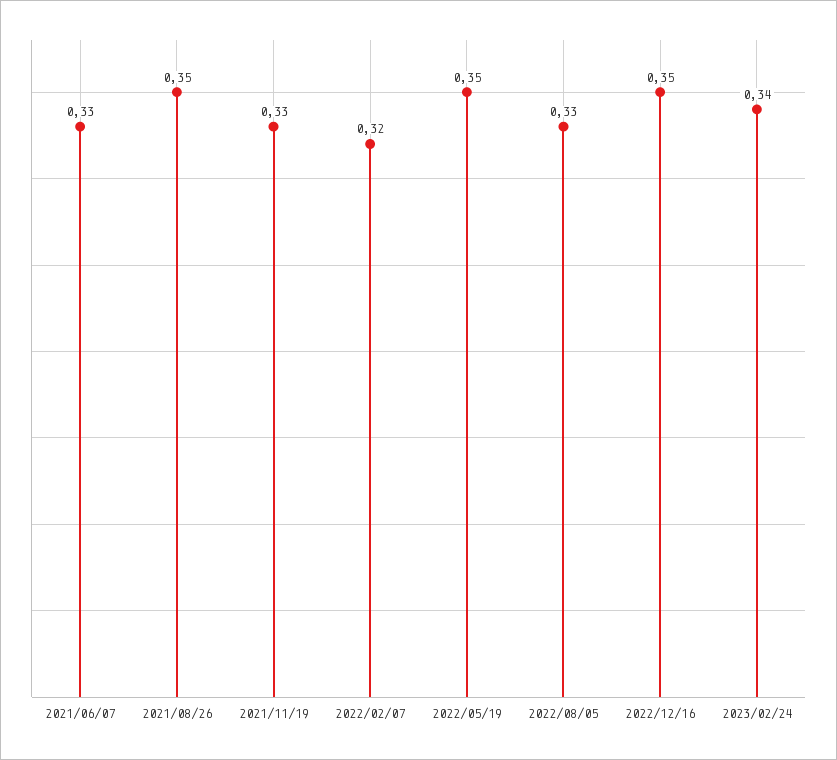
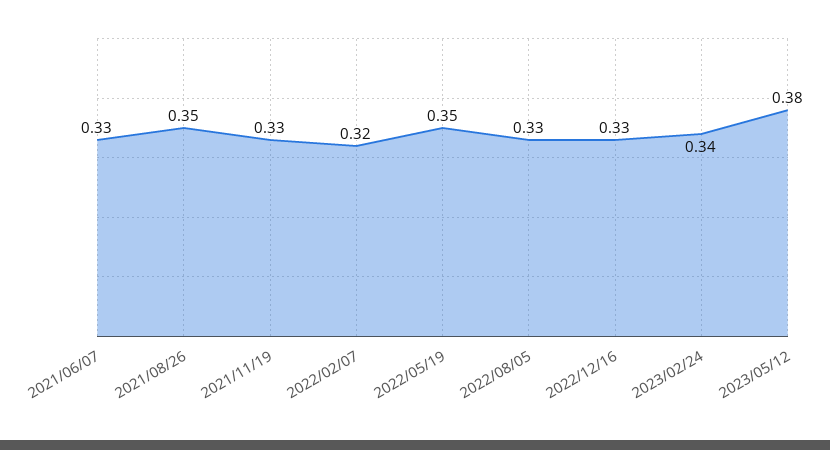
2022/12/16: 0.35 -> 0.33
2023/05/12: none -> 0.38

